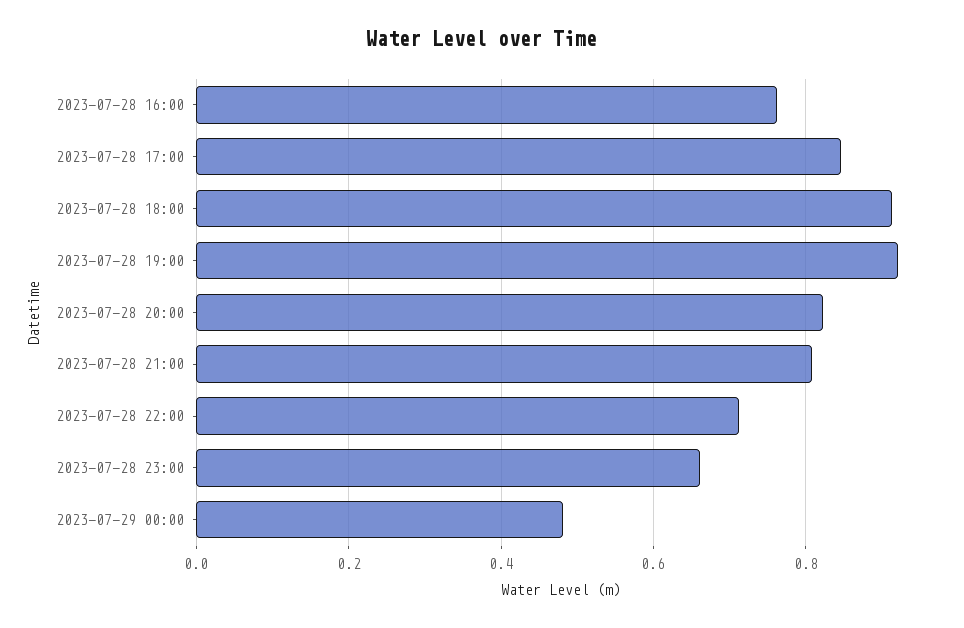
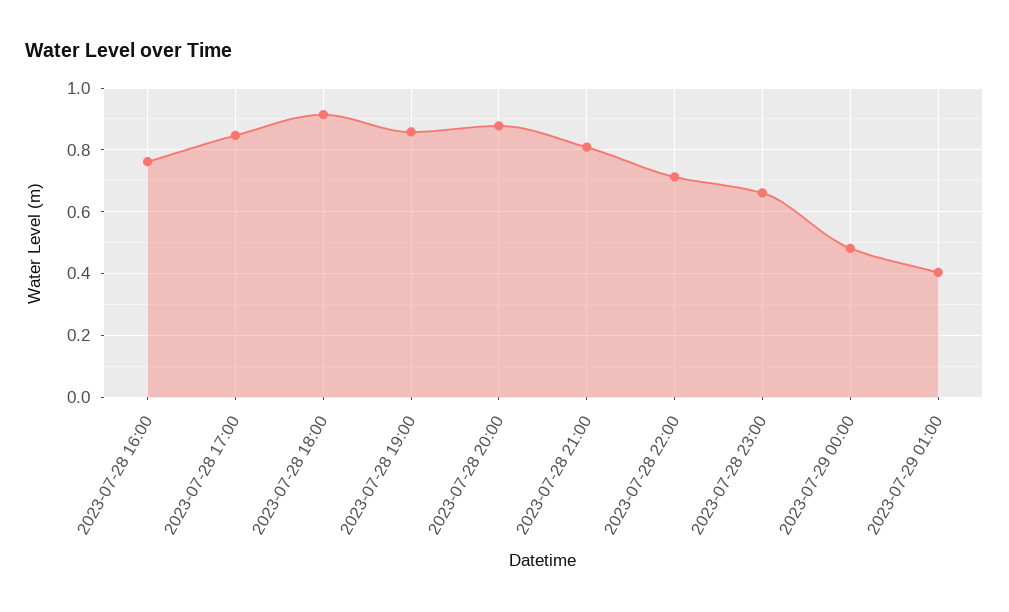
2023-07-28 19:00: 0.92 -> 0.86
2023-07-28 20:00: 0.82 -> 0.88
2023-07-29 01:00: none -> 0.4

